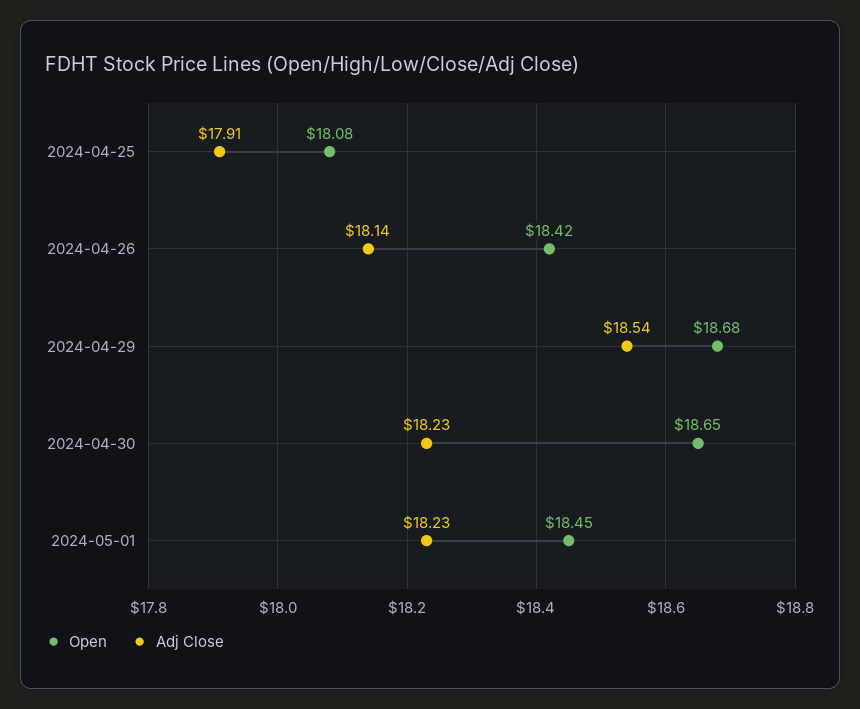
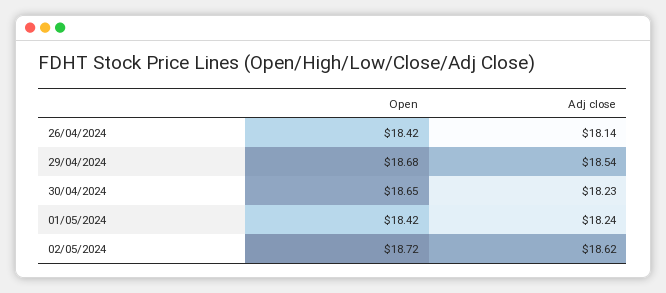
Open, 2024-04-25: 18.08 -> none
Adj Close, 2024-04-25: 17.91 -> none
Open, 2024-05-01: 18.45 -> 18.42
Adj Close, 2024-05-01: 18.23 -> 18.24
Open, 02/05/2024: none -> 18.72
Adj Close, 02/05/2024: none -> 18.62

